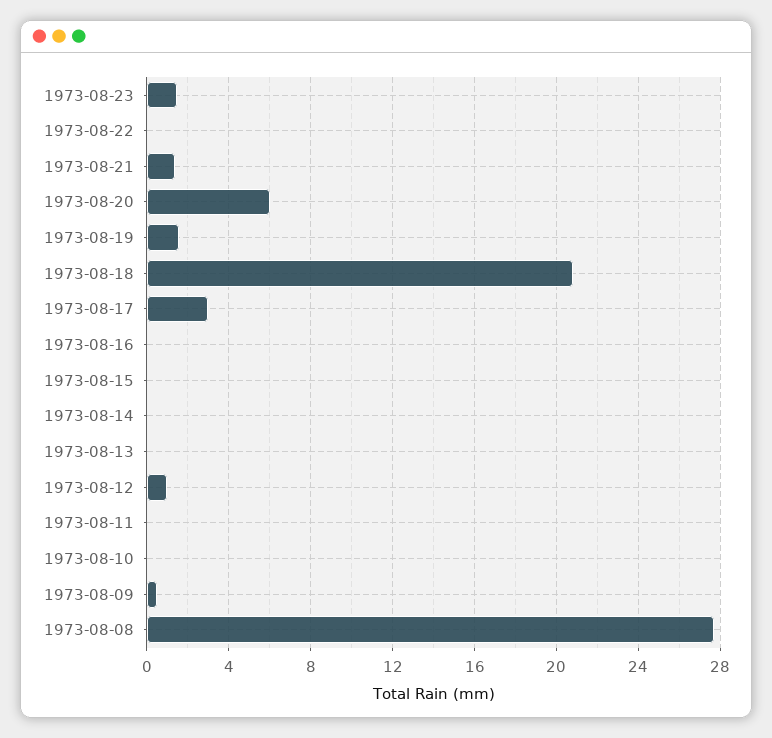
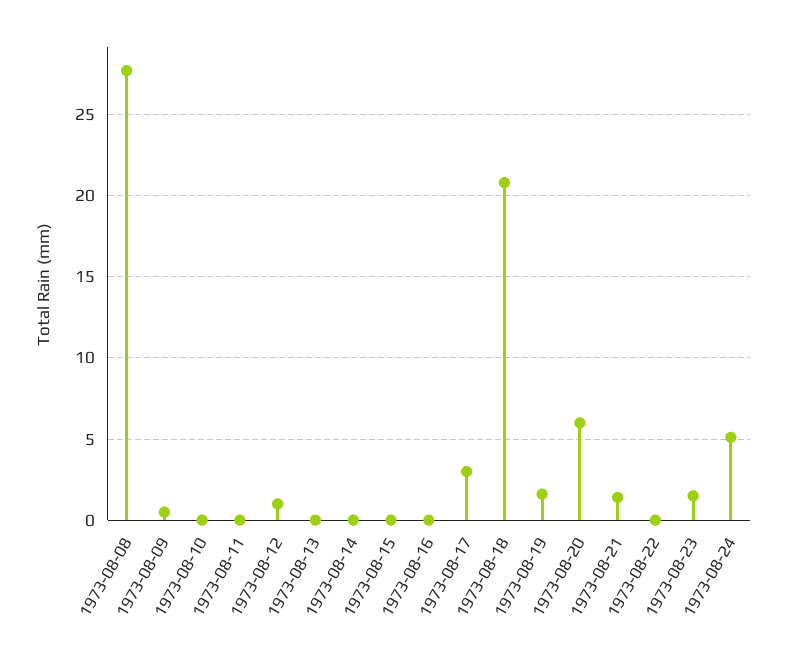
1973-08-24: none -> 5

